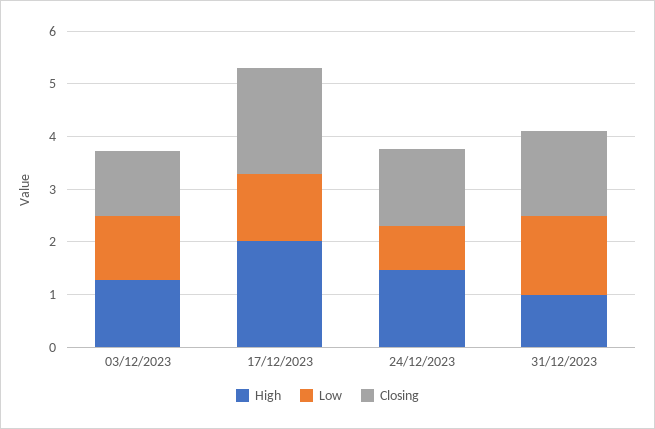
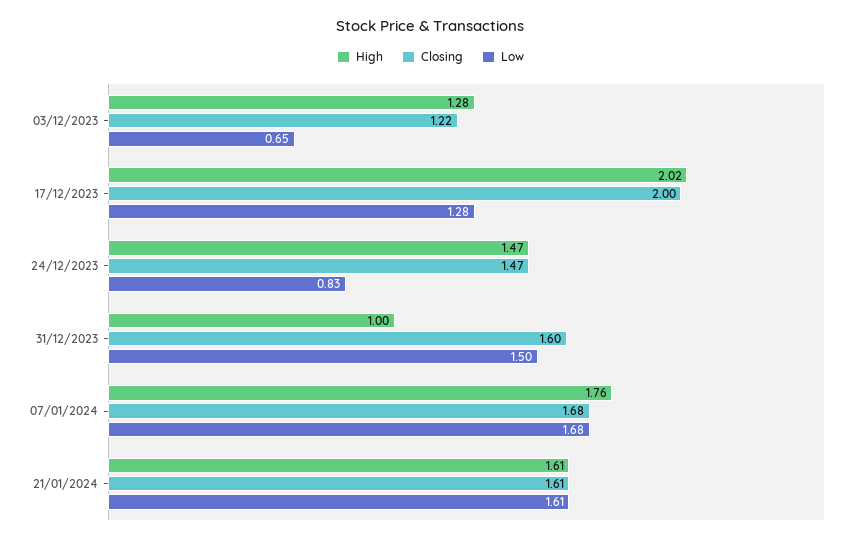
Low, 03/12/2023: 1.2 -> 0.65
High, 07/01/2024: none -> 1.76
Closing, 07/01/2024: none -> 1.68
Low, 07/01/2024: none -> 1.68
High, 21/01/2024: none -> 1.61
Closing, 21/01/2024: none -> 1.61
Low, 21/01/2024: none -> 1.61

